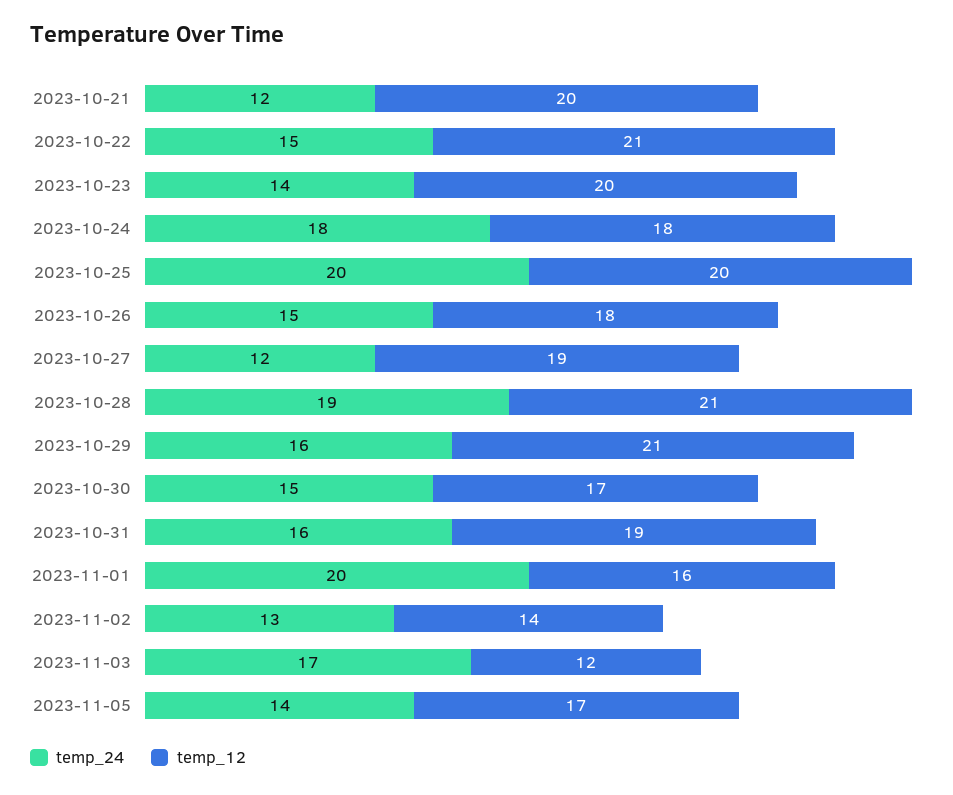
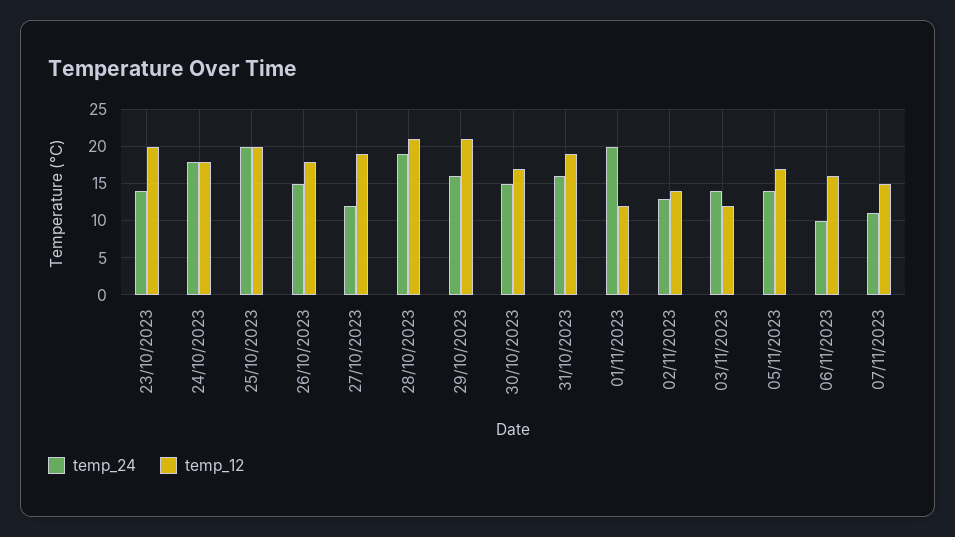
temp_24, 2023-10-21: 12 -> none
temp_12, 2023-10-21: 20 -> none
temp_24, 2023-10-22: 15 -> none
temp_12, 2023-10-22: 21 -> none
temp_12, 2023-11-01: 16 -> 12
temp_24, 2023-11-03: 17 -> 14
temp_24, 06/11/2023: none -> 10
temp_12, 06/11/2023: none -> 16
temp_24, 07/11/2023: none -> 11
temp_12, 07/11/2023: none -> 15

